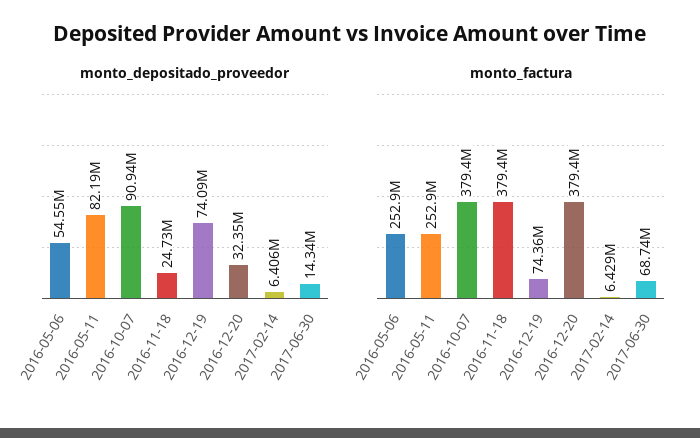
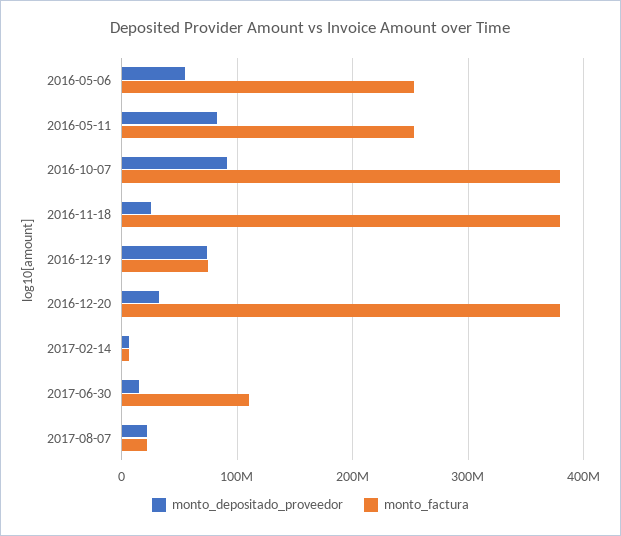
monto_factura, 2017-06-30: 68740000 -> 110000000
monto_depositado_proveedor, 2017-08-07: none -> 20000000
monto_factura, 2017-08-07: none -> 20000000

